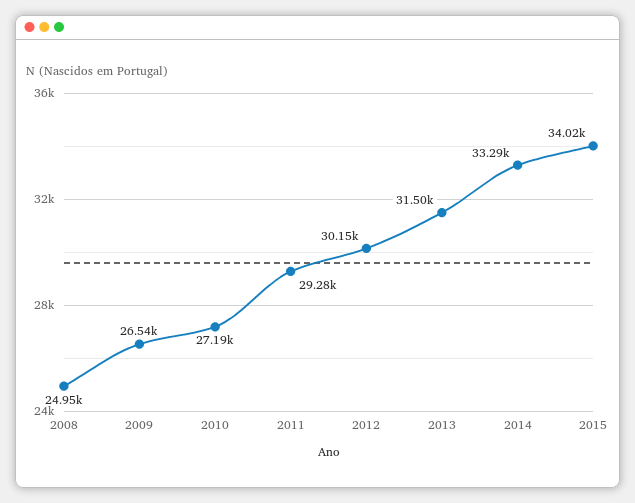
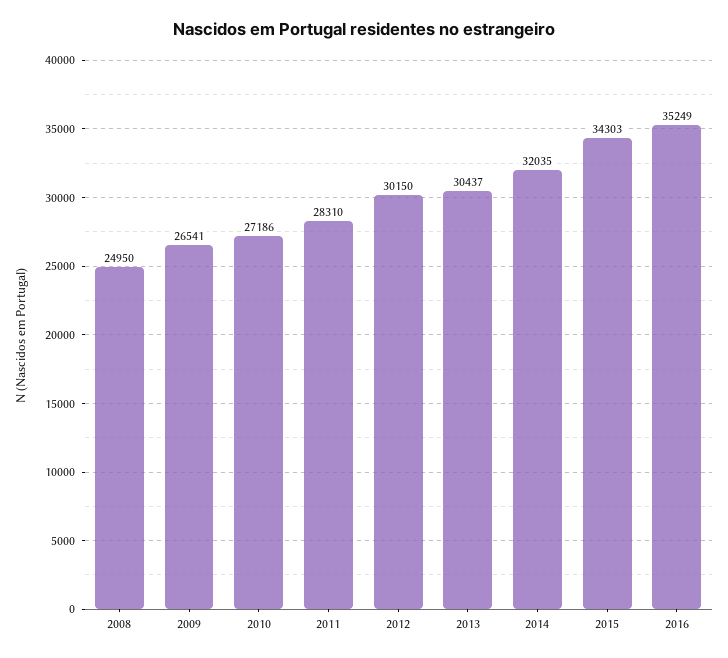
2011: 29280 -> 28310
2013: 31500 -> 30437
2014: 33290 -> 32035
2015: 34020 -> 34303
2016: none -> 35249

